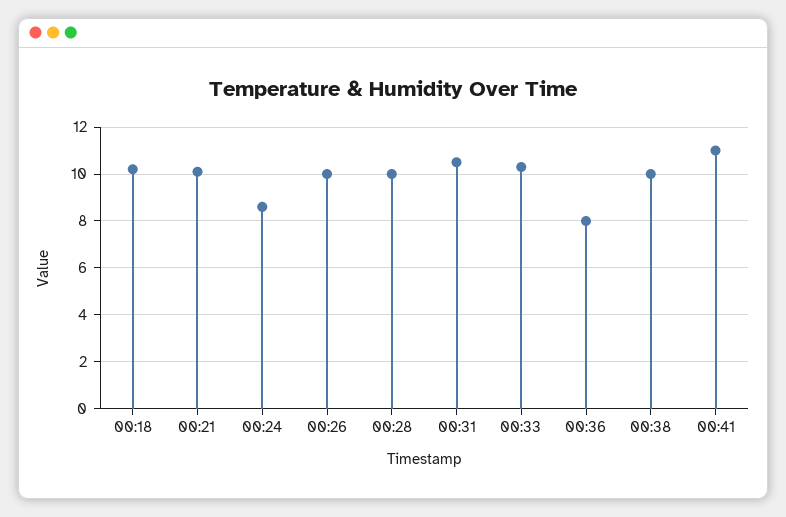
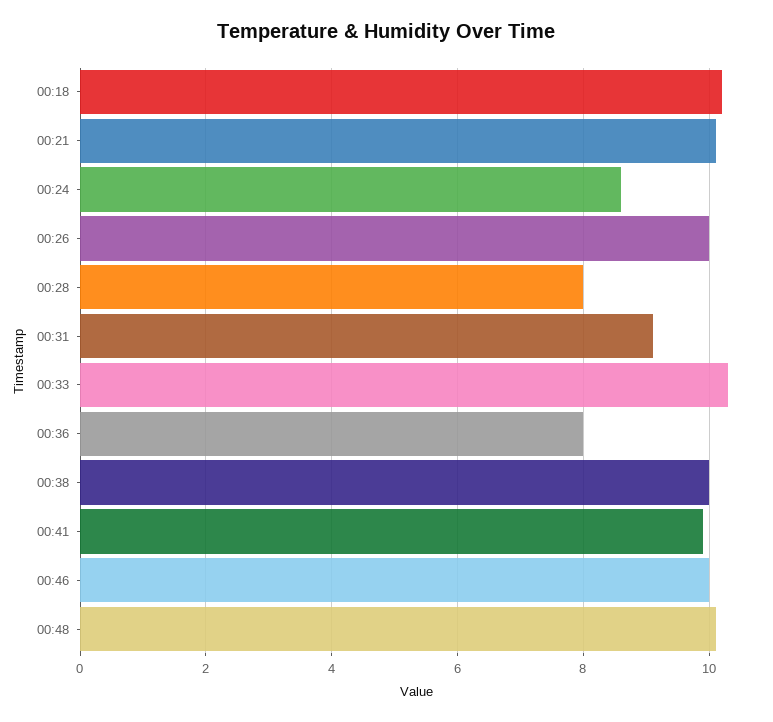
00:28: 10 -> 8
00:31: 10.5 -> 9
00:41: 11 -> 10
00:46: none -> 10
00:48: none -> 10

